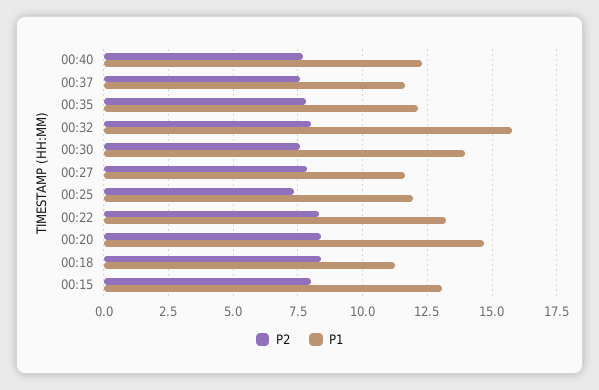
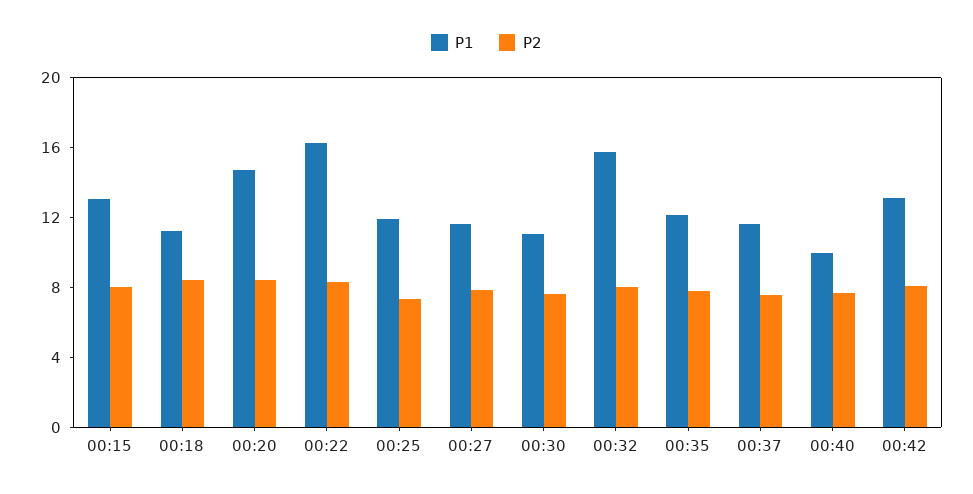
P1, 00:40: 12.25 -> 10
P1, 00:30: 14 -> 11
P1, 00:22: 13.25 -> 16
P1, 00:42: none -> 13
P2, 00:42: none -> 8

